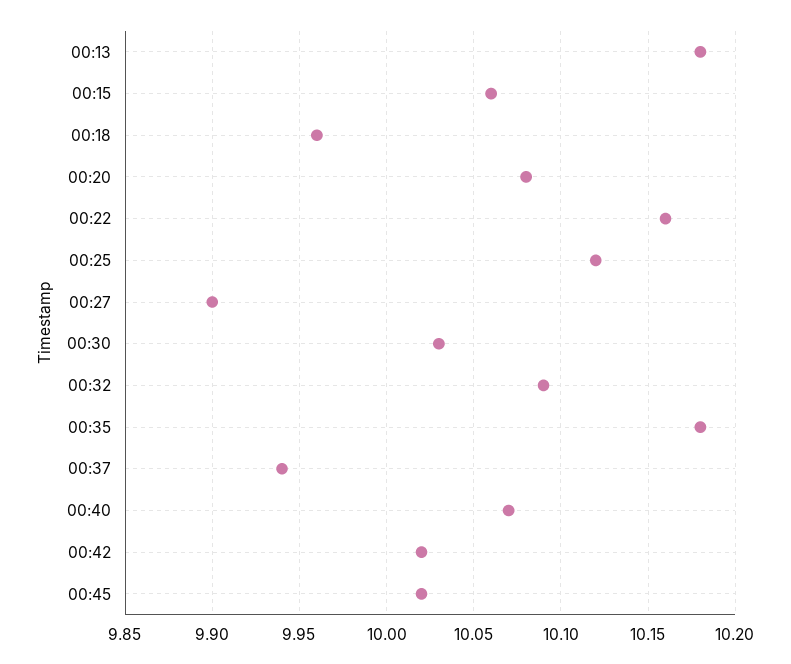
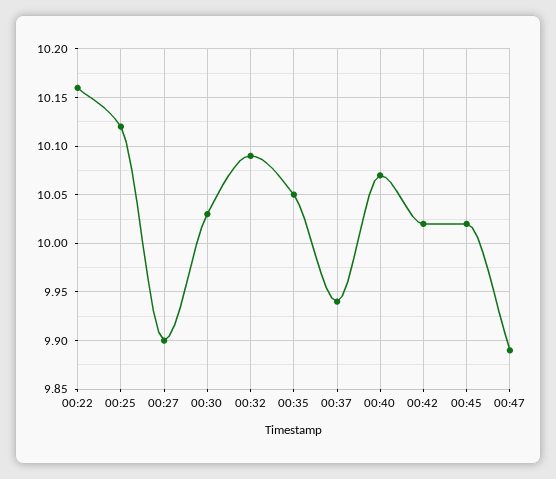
00:13: 10.18 -> none
00:15: 10.06 -> none
00:18: 9.96 -> none
00:20: 10.08 -> none
00:35: 10.18 -> 10.05
00:47: none -> 9.89

